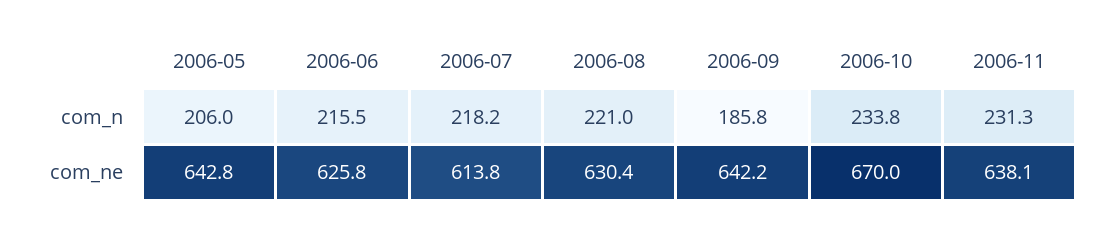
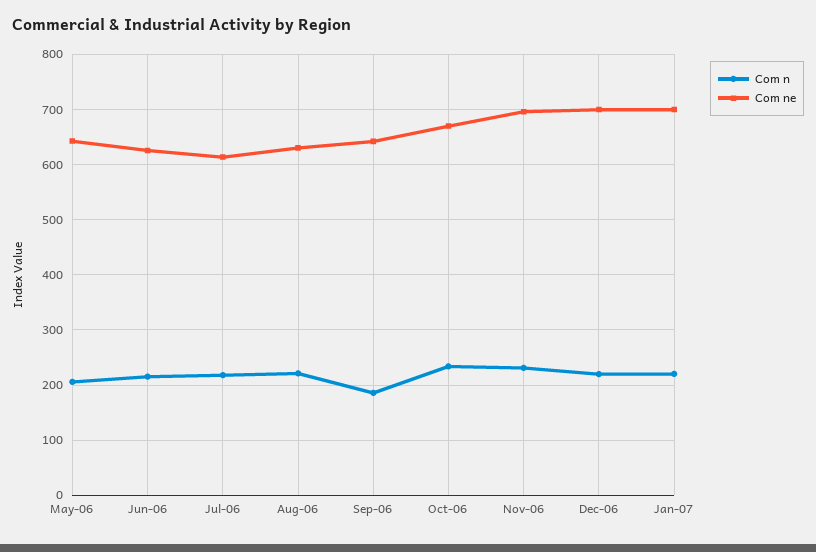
com_ne, 2006-11: 638.1 -> 700
com_n, Dec-06: none -> 220
com_ne, Dec-06: none -> 700
com_n, Jan-07: none -> 220
com_ne, Jan-07: none -> 700

